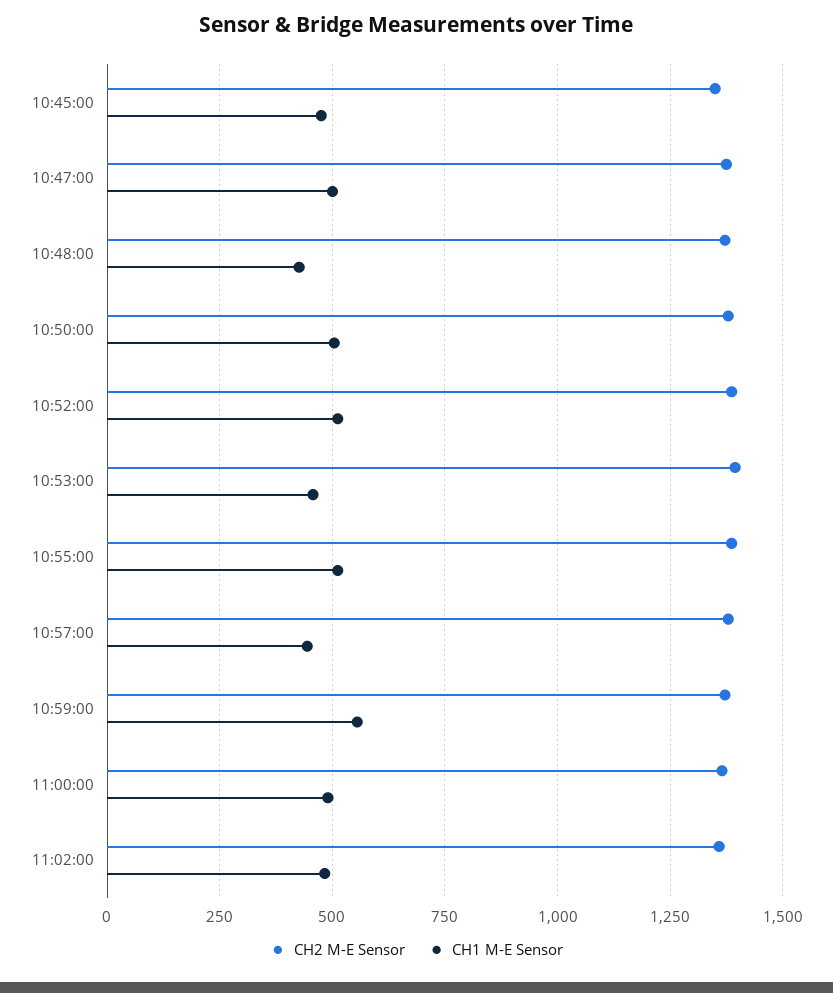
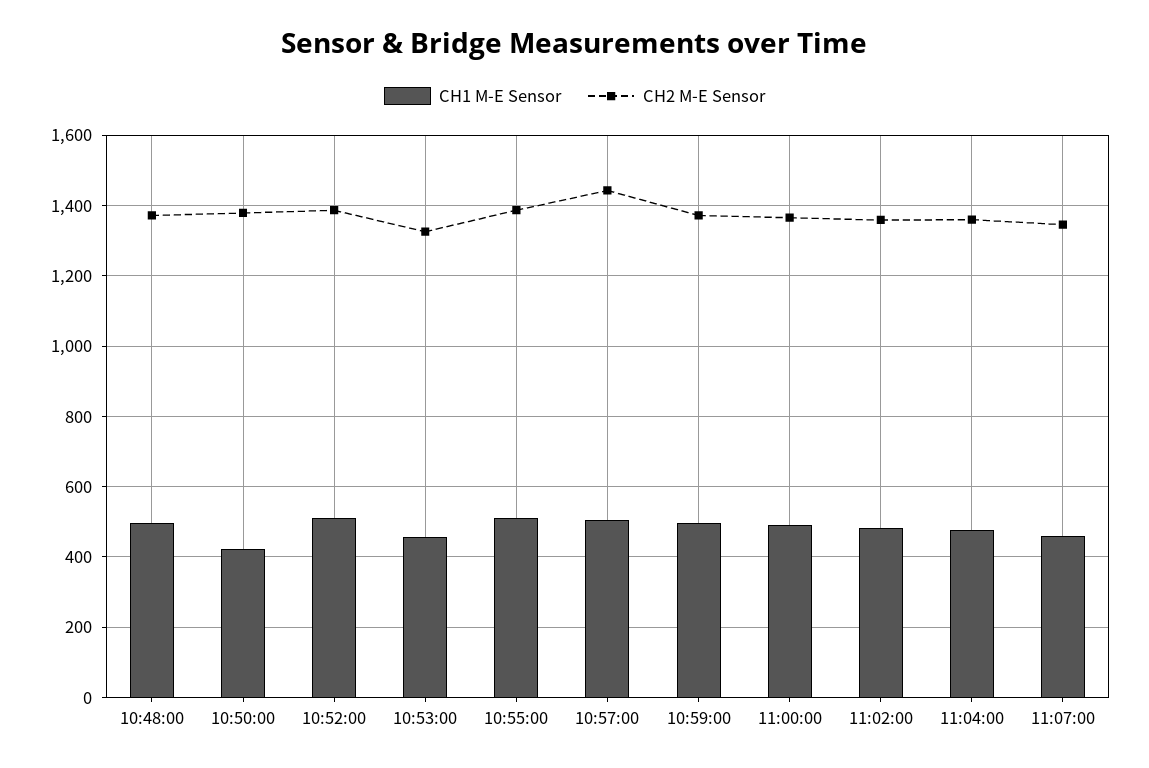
CH2 M-E Sensor, 10:45:00: 1350 -> none
CH1 M-E Sensor, 10:45:00: 475 -> none
CH2 M-E Sensor, 10:47:00: 1375 -> none
CH1 M-E Sensor, 10:47:00: 500 -> none
CH1 M-E Sensor, 10:48:00: 425 -> 500
CH1 M-E Sensor, 10:50:00: 500 -> 420
CH2 M-E Sensor, 10:53:00: 1400 -> 1320
CH2 M-E Sensor, 10:57:00: 1375 -> 1440
CH1 M-E Sensor, 10:57:00: 450 -> 500
CH1 M-E Sensor, 10:59:00: 550 -> 500
CH1 M-E Sensor, 11:04:00: none -> 480
CH2 M-E Sensor, 11:04:00: none -> 1360
CH1 M-E Sensor, 11:07:00: none -> 460
CH2 M-E Sensor, 11:07:00: none -> 1340

